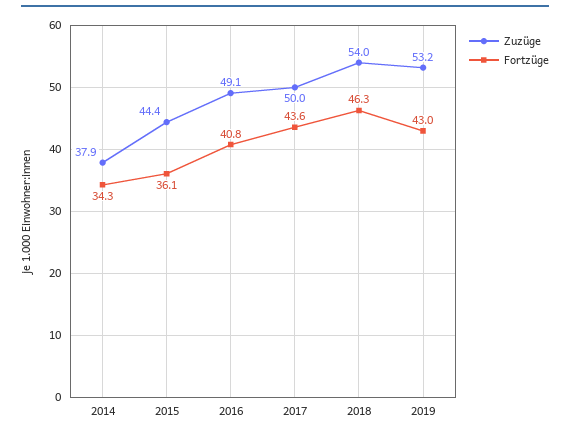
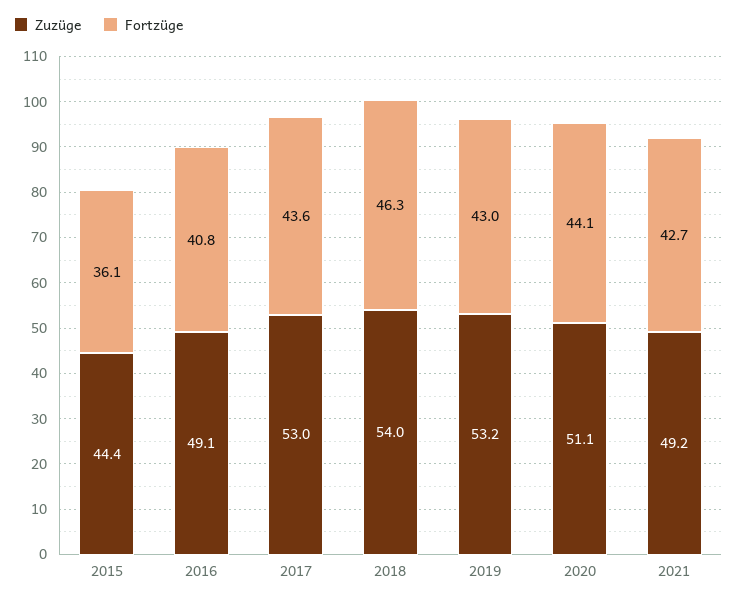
Zuzüge, 2014: 37.9 -> none
Fortzüge, 2014: 34.3 -> none
Zuzüge, 2017: 50 -> 53
Zuzüge, 2020: none -> 51.1
Fortzüge, 2020: none -> 44.1
Zuzüge, 2021: none -> 49.2
Fortzüge, 2021: none -> 42.7

